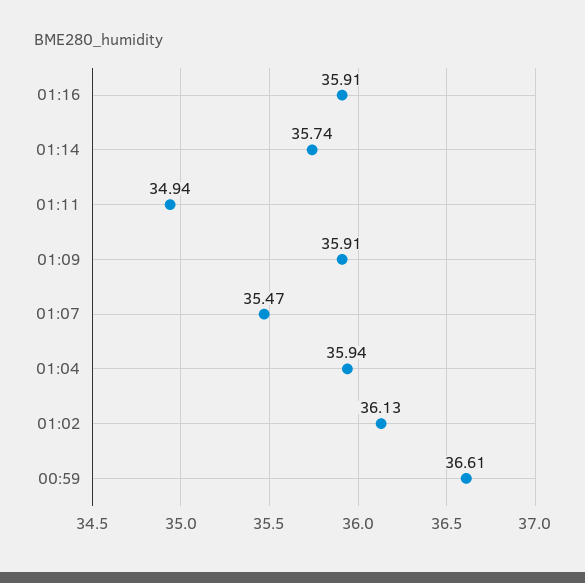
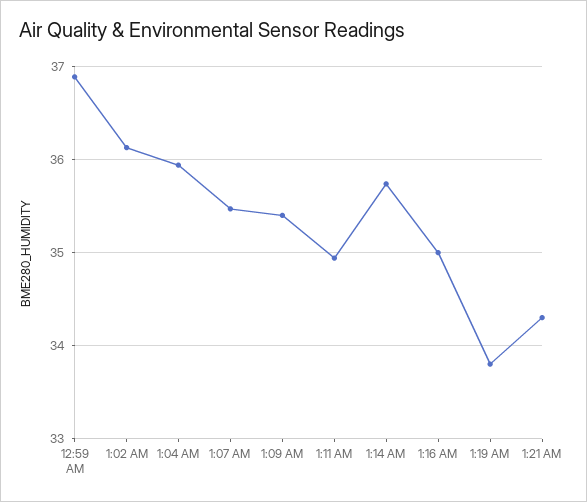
01:16: 35.91 -> 35
01:09: 35.91 -> 35.4
00:59: 36.61 -> 36.9
1:19 AM: none -> 33.8
1:21 AM: none -> 34.3

